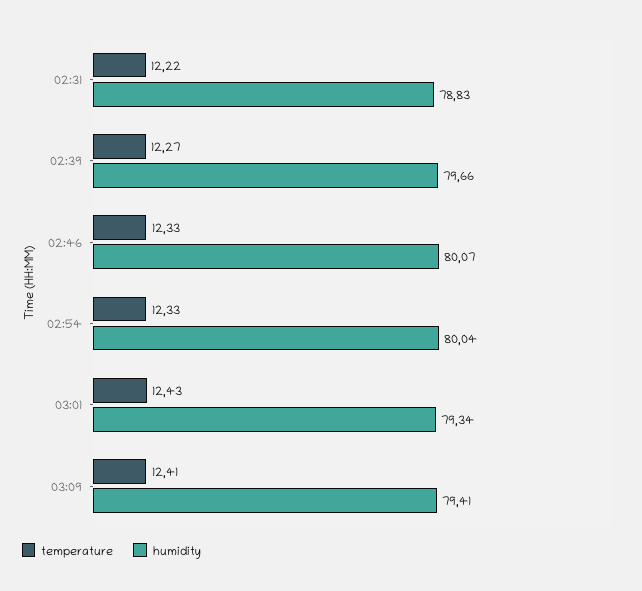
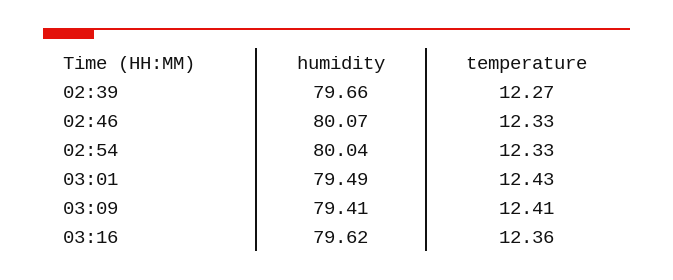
temperature, 02:31: 12.22 -> none
humidity, 02:31: 78.83 -> none
humidity, 03:01: 79.34 -> 79.49
humidity, 03:16: none -> 79.62
temperature, 03:16: none -> 12.36

